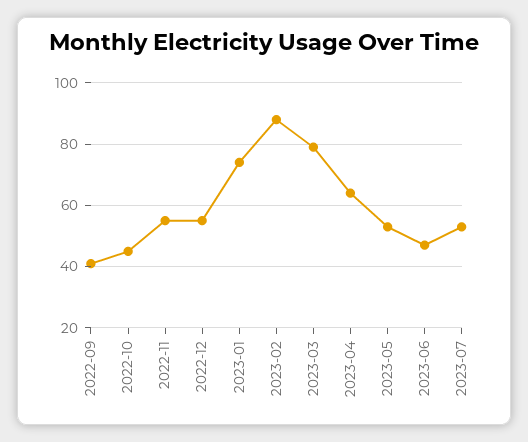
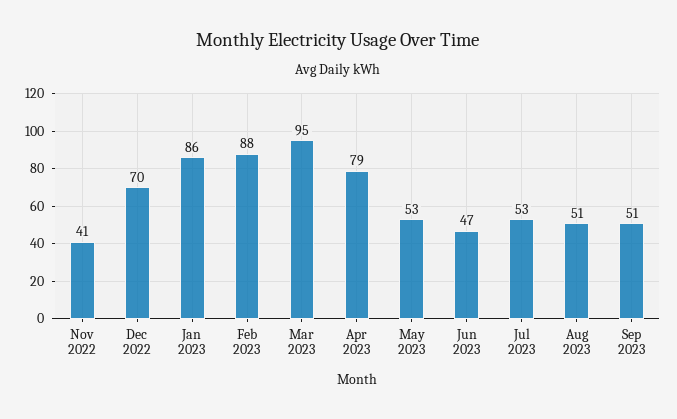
2022-09: 40 -> none
2022-10: 45 -> none
2022-11: 55 -> 41
2022-12: 55 -> 70
2023-01: 75 -> 86
2023-03: 80 -> 95
2023-04: 65 -> 79
Aug 2023: none -> 51
Sep 2023: none -> 51

